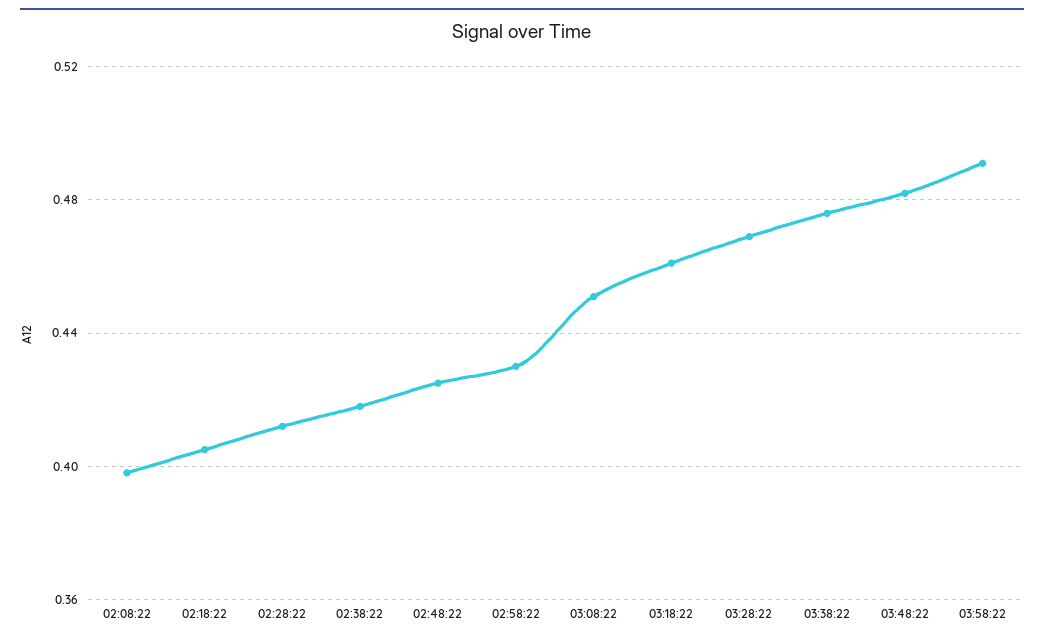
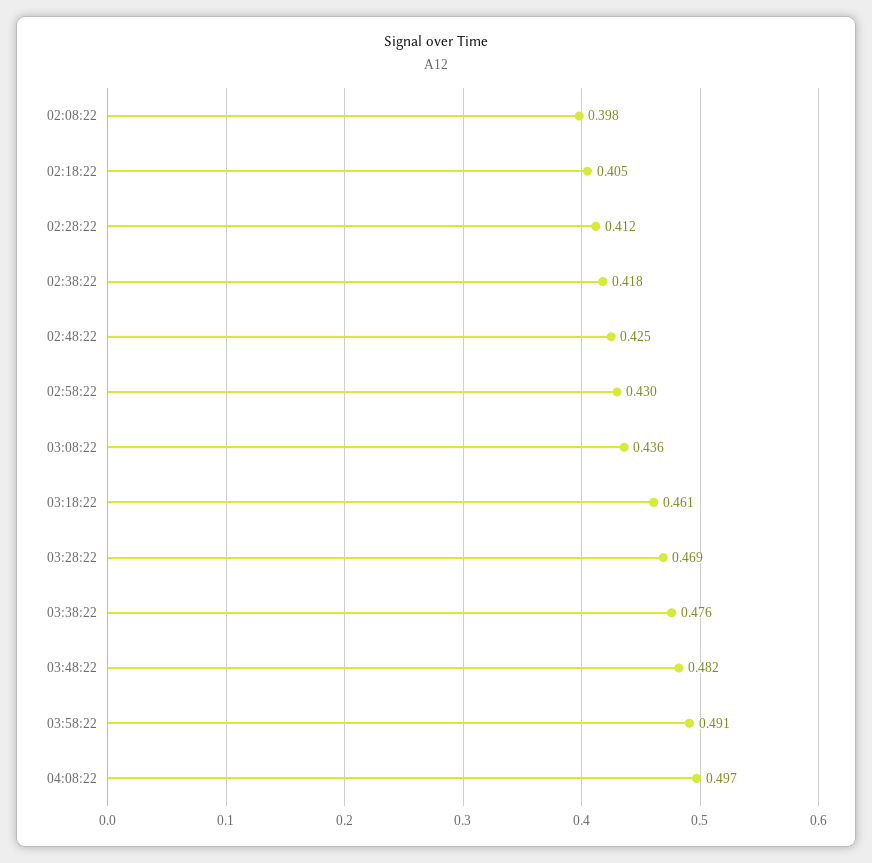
03:08:22: 0.45 -> 0.436
04:08:22: none -> 0.497

